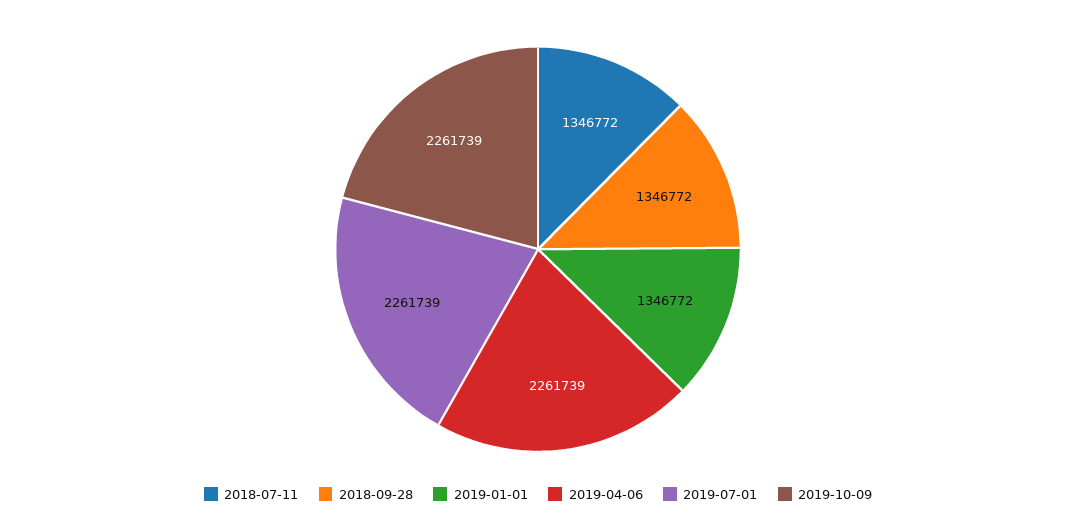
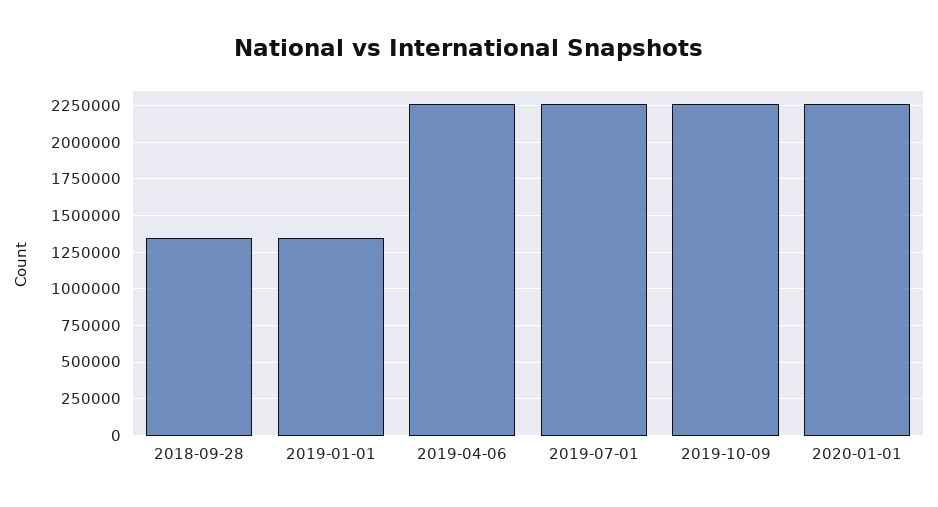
2018-07-11: 1346772 -> none
2020-01-01: none -> 2250000

